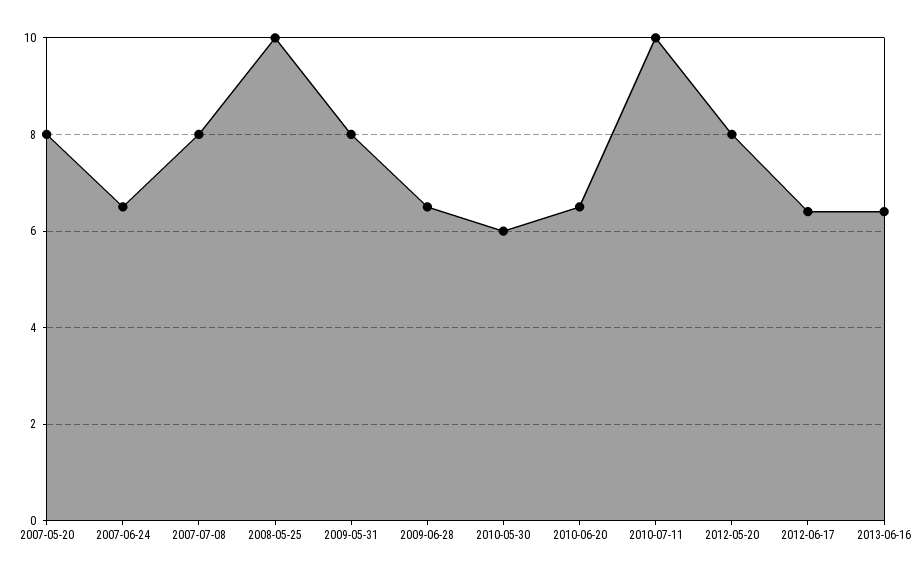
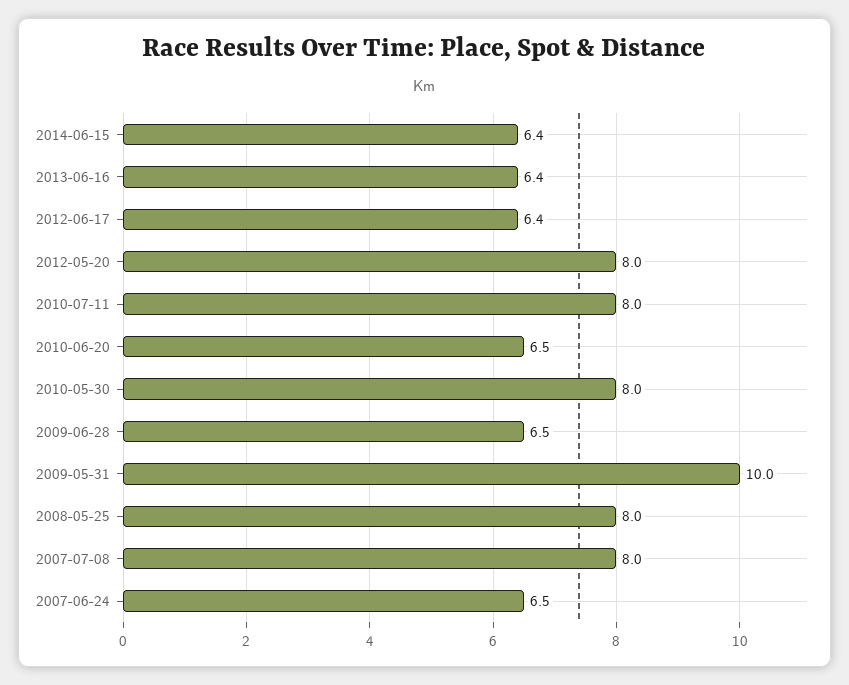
2007-05-20: 8 -> none
2008-05-25: 10 -> 8
2009-05-31: 8 -> 10
2010-05-30: 6 -> 8
2010-07-11: 10 -> 8
2014-06-15: none -> 6.4

